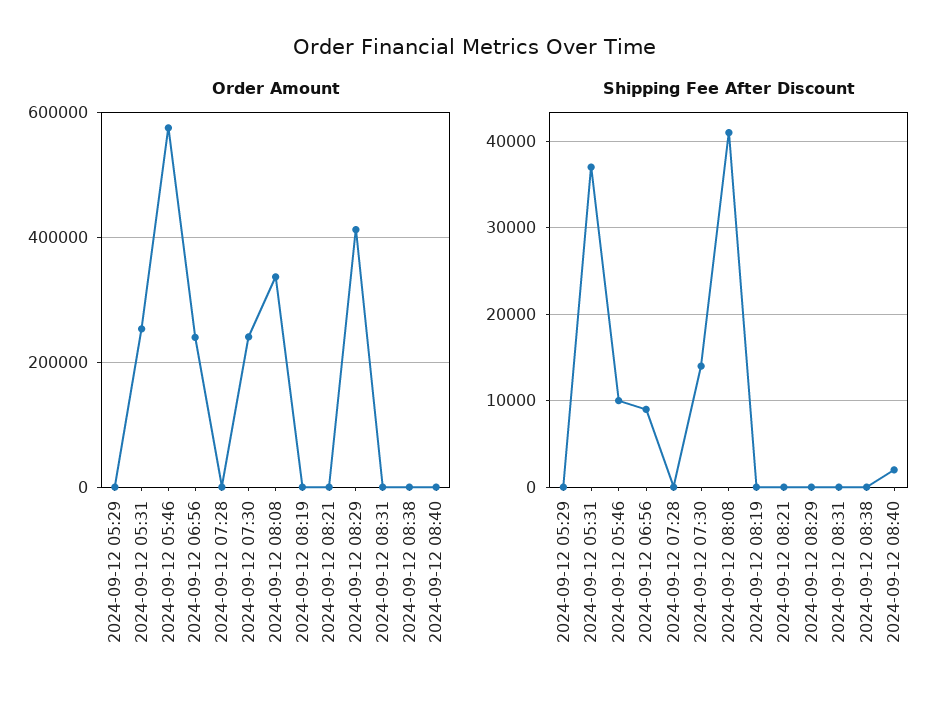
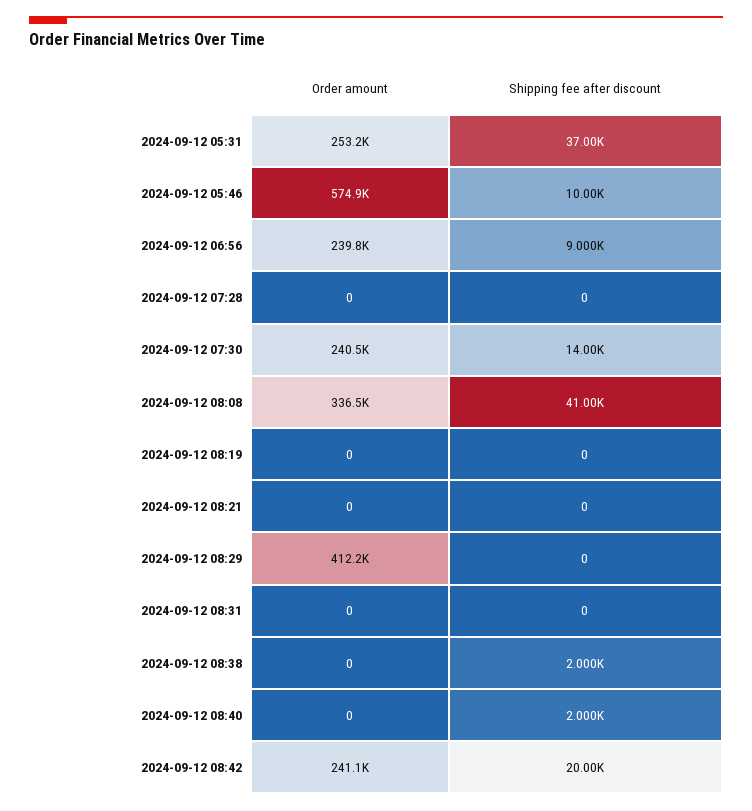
Order Amount, 2024-09-12 05:29: 0 -> none
Shipping Fee After Discount, 2024-09-12 05:29: 0 -> none
Shipping Fee After Discount, 2024-09-12 08:38: 0 -> 2000
Order Amount, 2024-09-12 08:42: none -> 241100
Shipping Fee After Discount, 2024-09-12 08:42: none -> 20000

